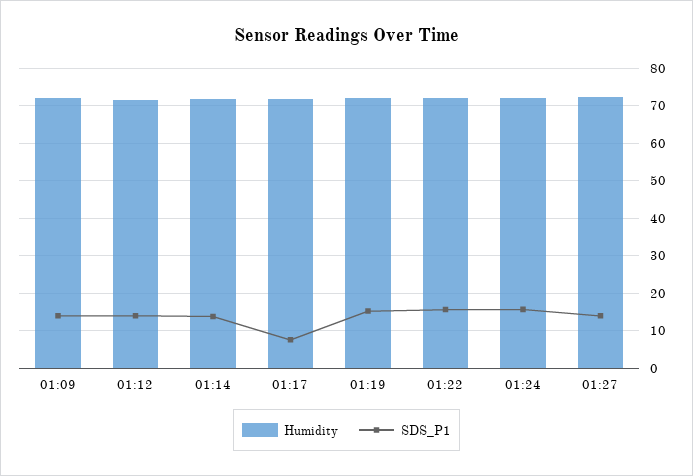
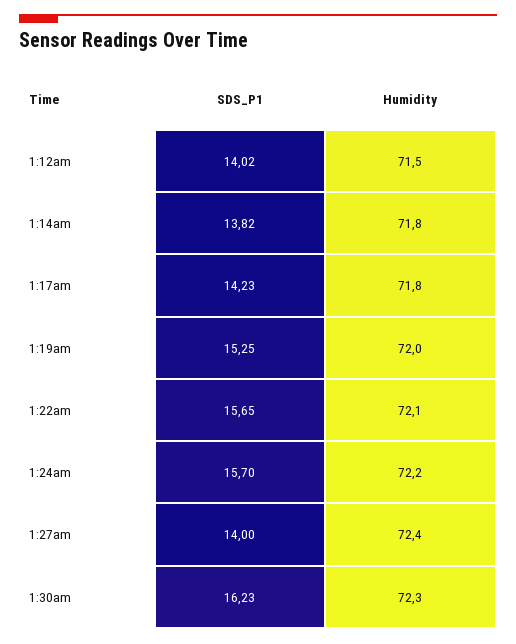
Humidity, 01:09: 72 -> none
SDS_P1, 01:09: 14 -> none
SDS_P1, 01:17: 8 -> 14.23
SDS_P1, 1:30am: none -> 16.23
Humidity, 1:30am: none -> 72.3

